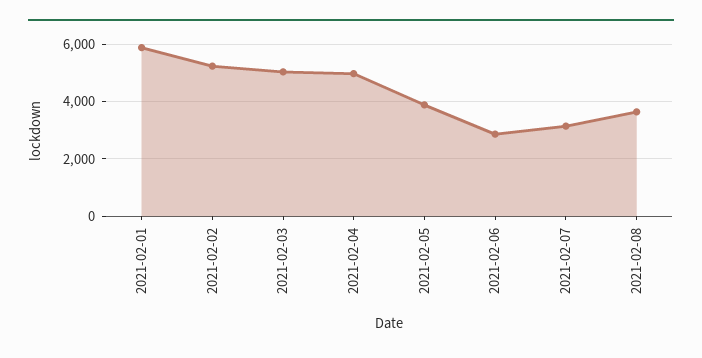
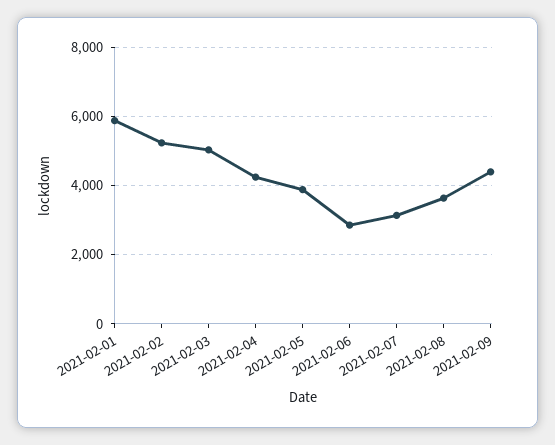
2021-02-04: 5000 -> 4200
2021-02-09: none -> 4400

